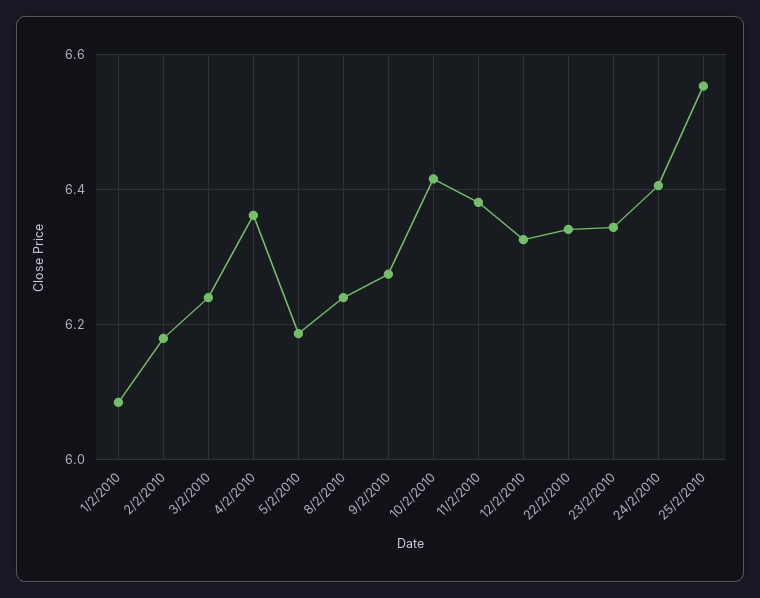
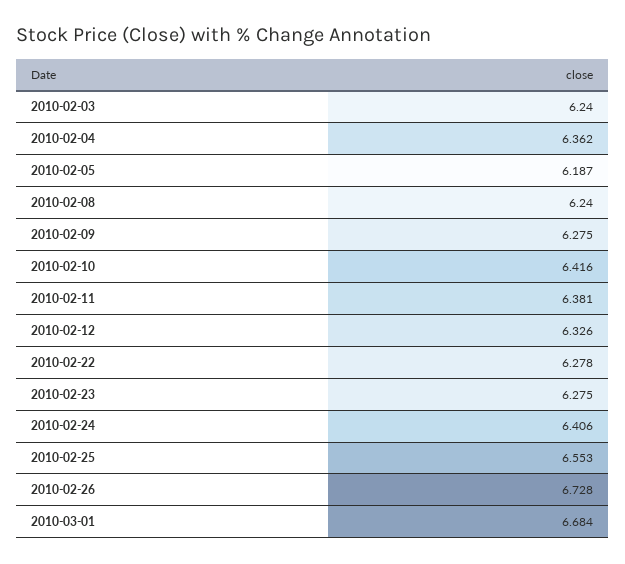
1/2/2010: 6.08 -> none
2/2/2010: 6.18 -> none
22/2/2010: 6.34 -> 6.278
23/2/2010: 6.34 -> 6.275
2010-02-26: none -> 6.728
2010-03-01: none -> 6.684

